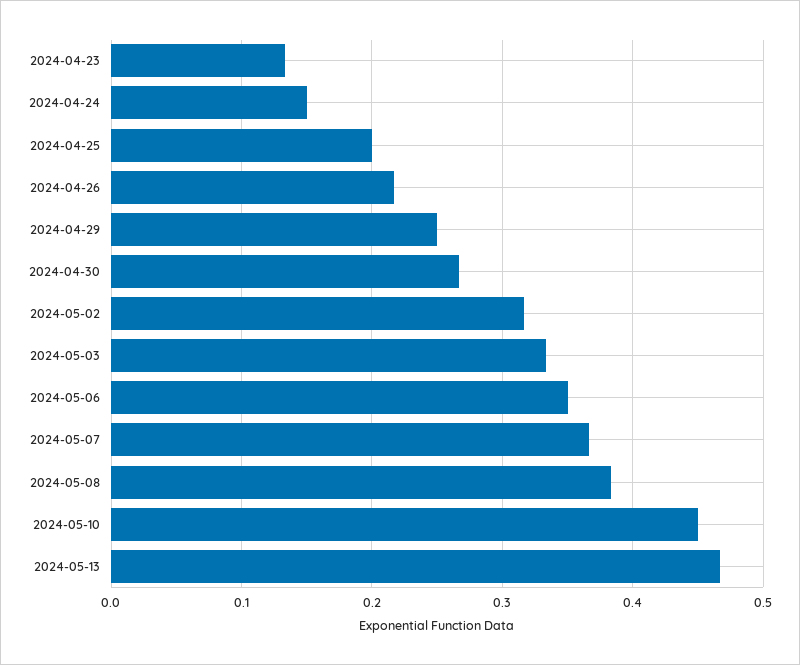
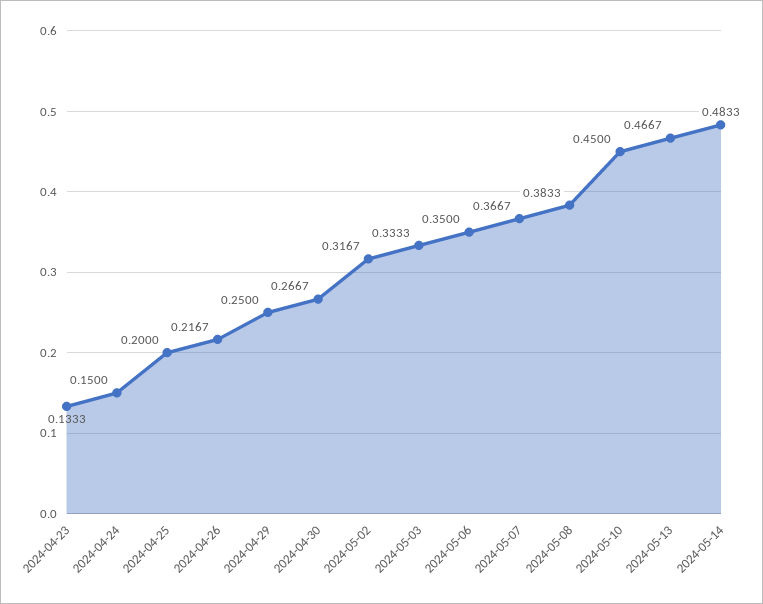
2024-05-14: none -> 0.4833

